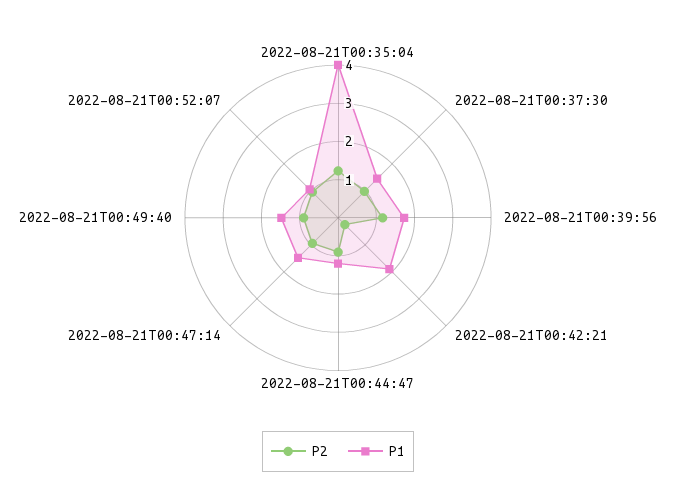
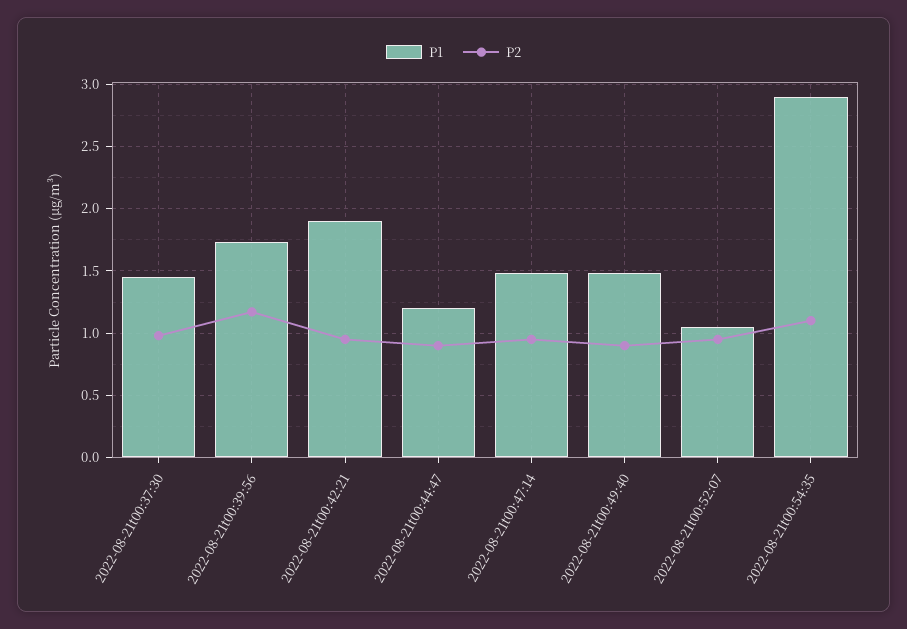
P2, 2022-08-21T00:35:04: 1.25 -> none
P1, 2022-08-21T00:35:04: 4 -> none
P2, 2022-08-21T00:42:21: 0.25 -> 0.95
P1, 2022-08-21t00:54:35: none -> 2.9
P2, 2022-08-21t00:54:35: none -> 1.1

